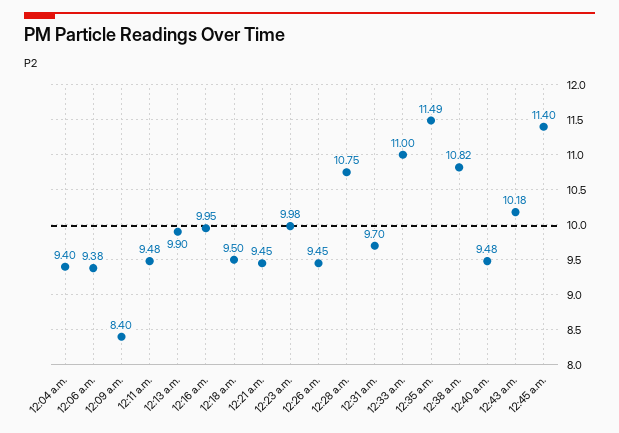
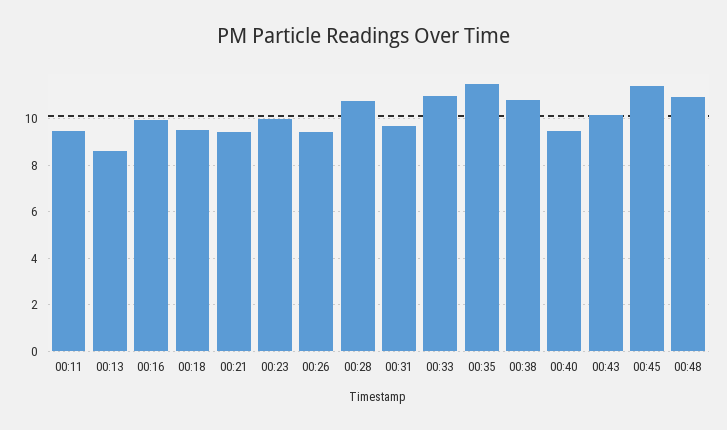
12:04 a.m.: 9.4 -> none
12:06 a.m.: 9.38 -> none
12:09 a.m.: 8.4 -> none
12:13 a.m.: 9.9 -> 8.5
00:48: none -> 11

